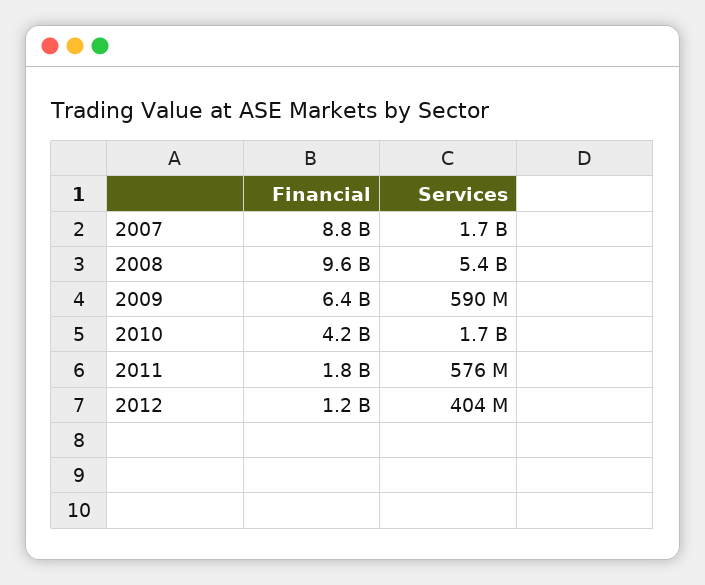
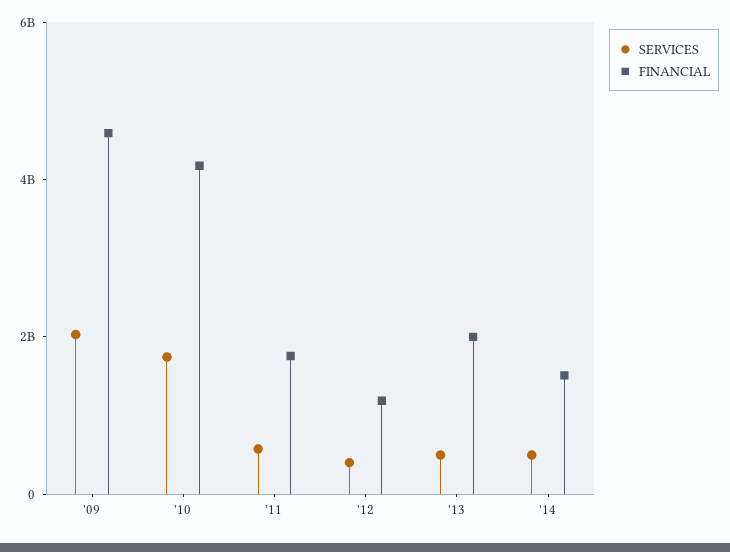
Financial, 2007: 8800000000 -> none
Services, 2007: 1700000000 -> none
Financial, 2008: 9600000000 -> none
Services, 2008: 5400000000 -> none
Financial, 2009: 6400000000 -> 4500000000
Services, 2009: 590000000 -> 2000000000
Services, '13: none -> 500000000
Financial, '13: none -> 2000000000
Services, '14: none -> 500000000
Financial, '14: none -> 1500000000

